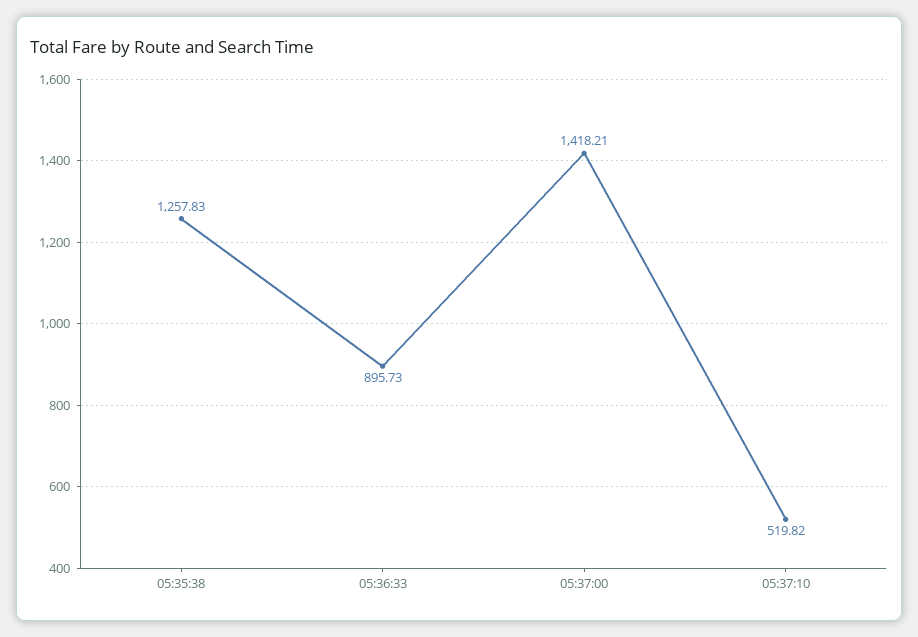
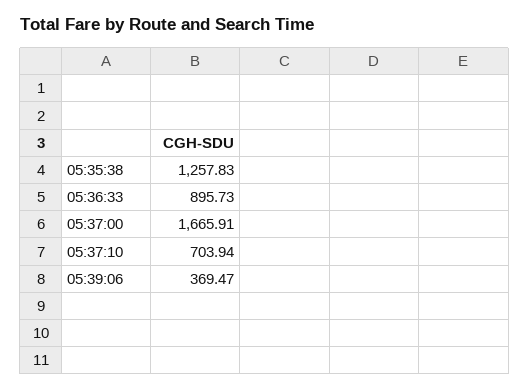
05:37:00: 1418.21 -> 1665.91
05:37:10: 519.82 -> 703.94
05:39:06: none -> 369.47

